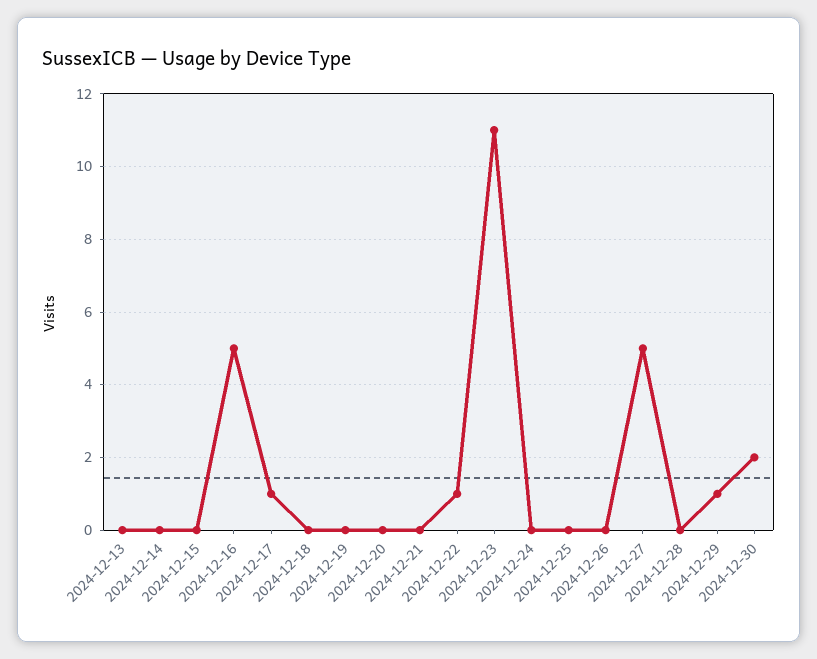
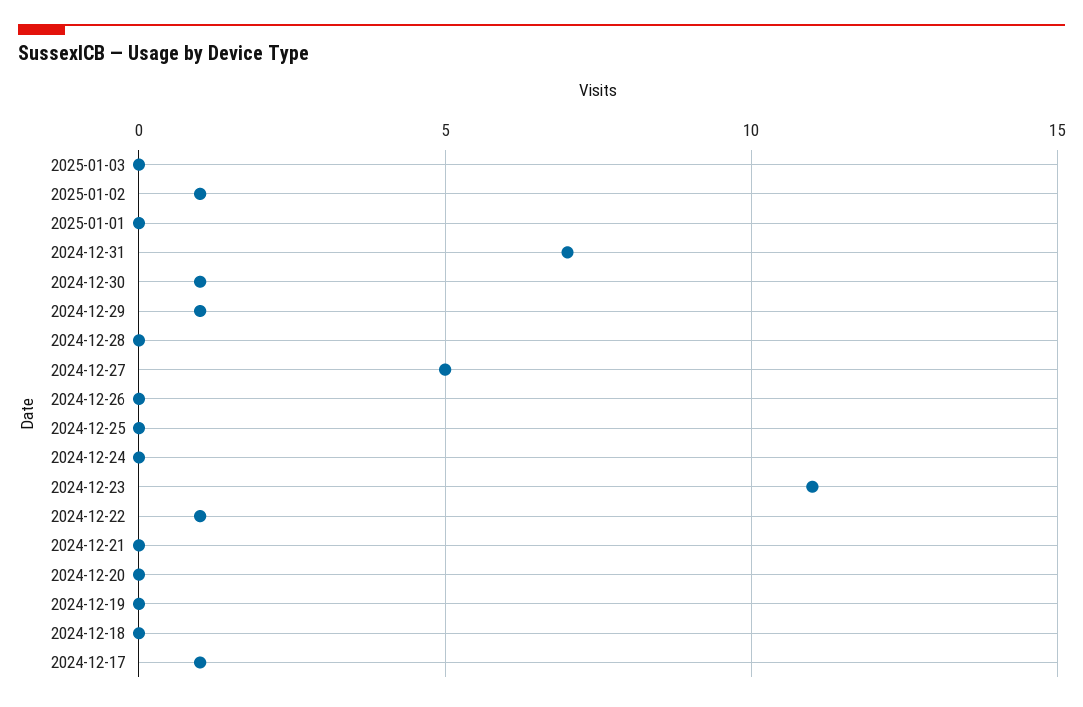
2024-12-13: 0 -> none
2024-12-14: 0 -> none
2024-12-15: 0 -> none
2024-12-16: 5 -> none
2024-12-30: 2 -> 1
2025-01-03: none -> 0
2025-01-02: none -> 1
2025-01-01: none -> 0
2024-12-31: none -> 7

